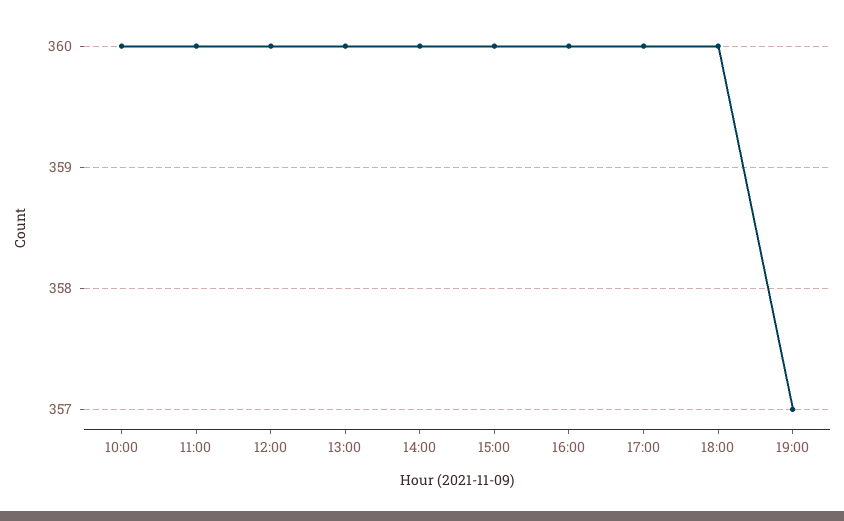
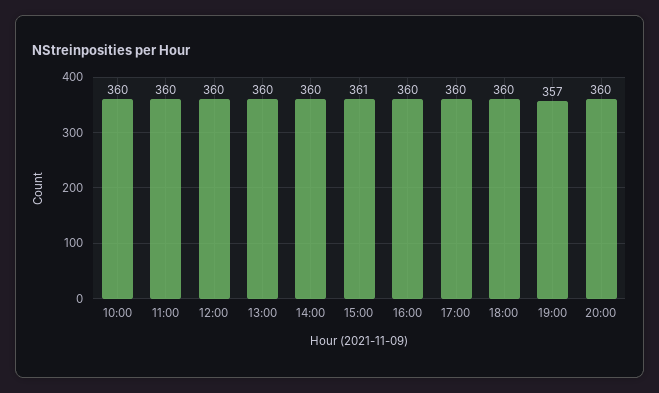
15:00: 360 -> 361
20:00: none -> 360

